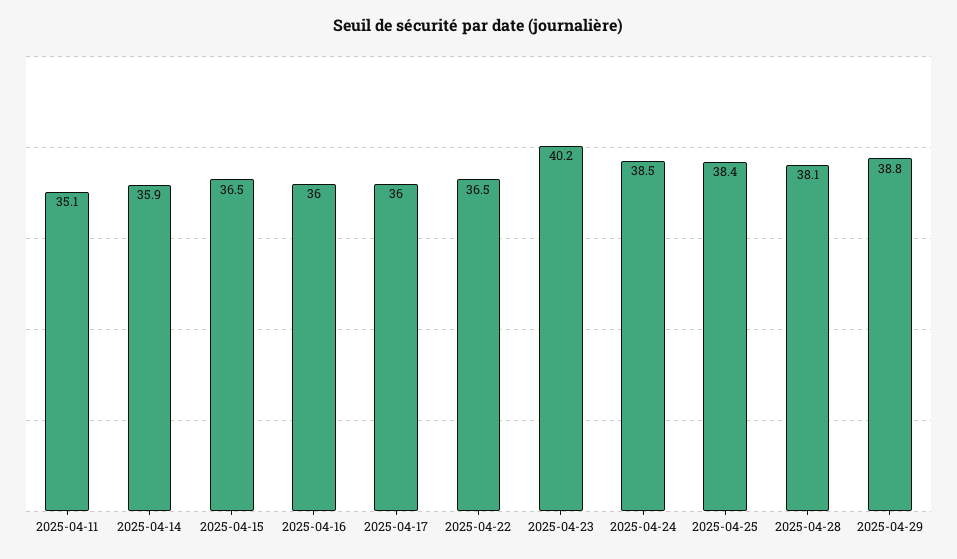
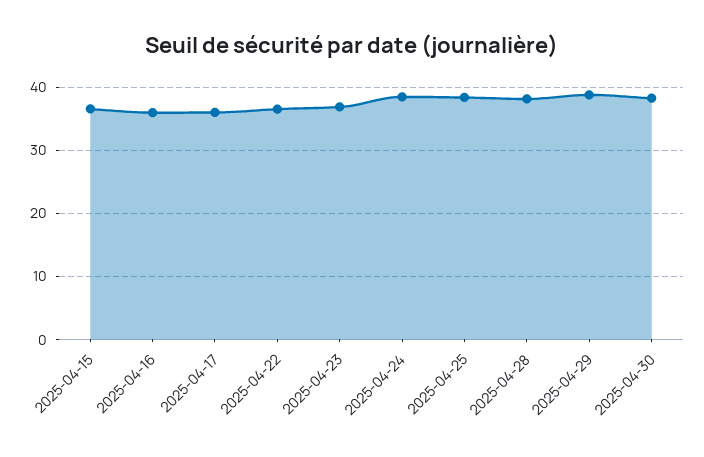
2025-04-11: 35.1 -> none
2025-04-14: 35.9 -> none
2025-04-23: 40.2 -> 37
2025-04-30: none -> 38

